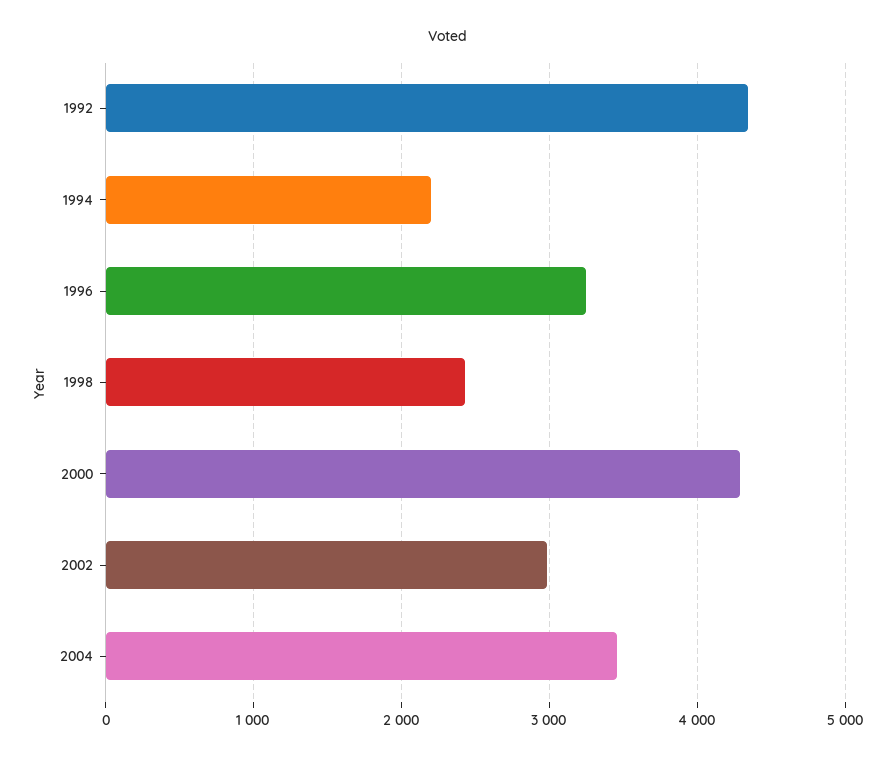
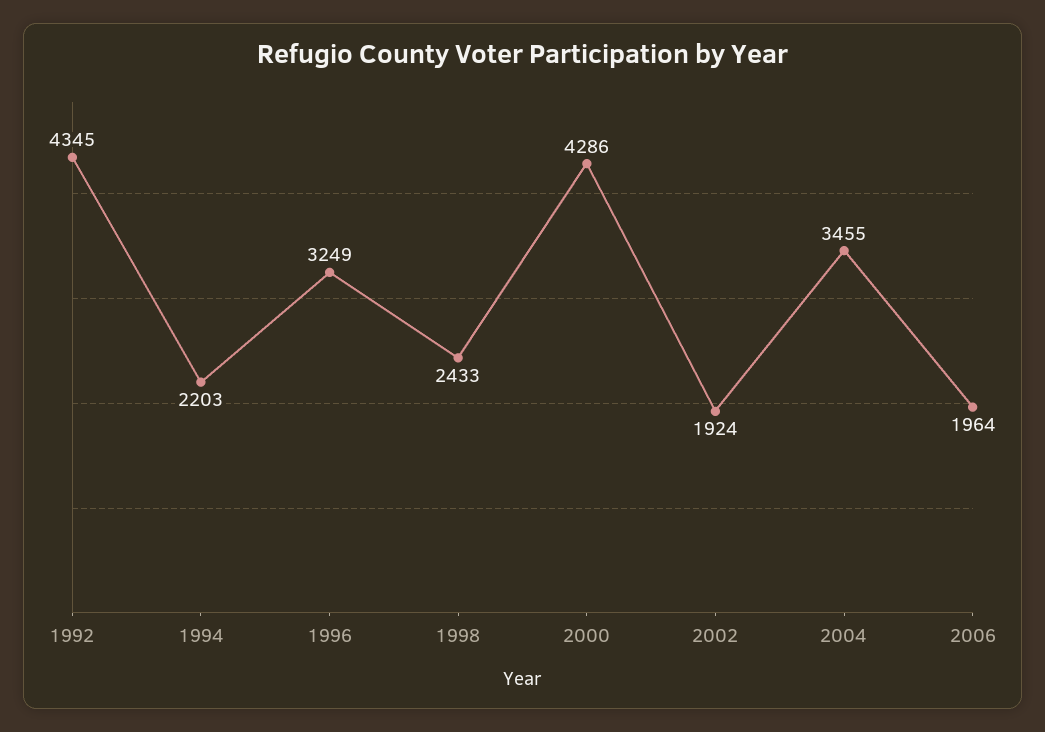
2002: 3000 -> 1924
2006: none -> 1964

